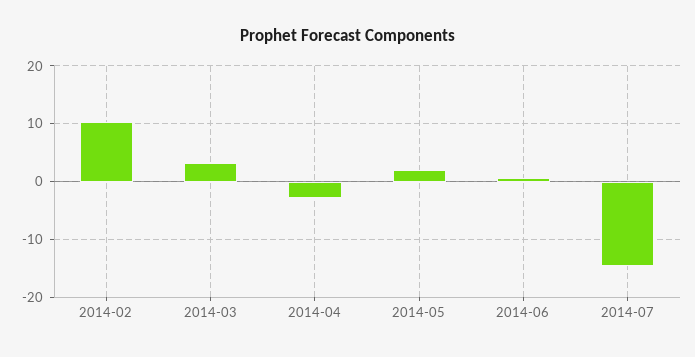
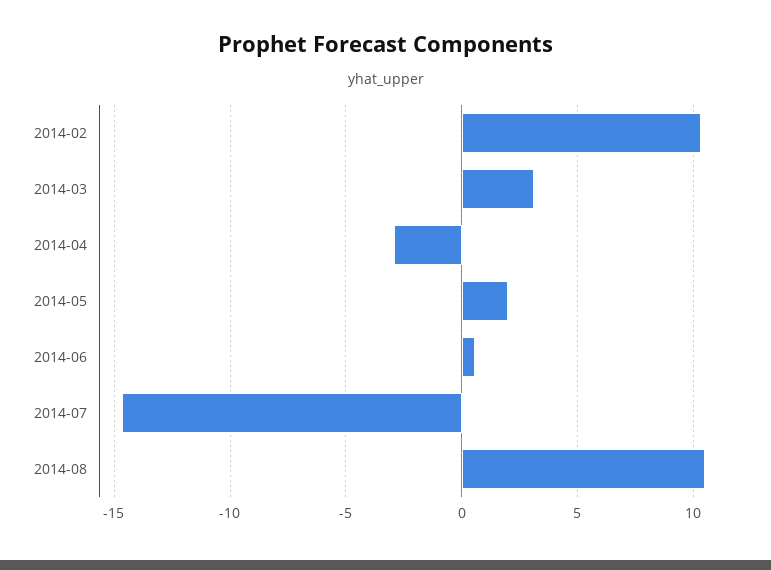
2014-08: none -> 10.5

